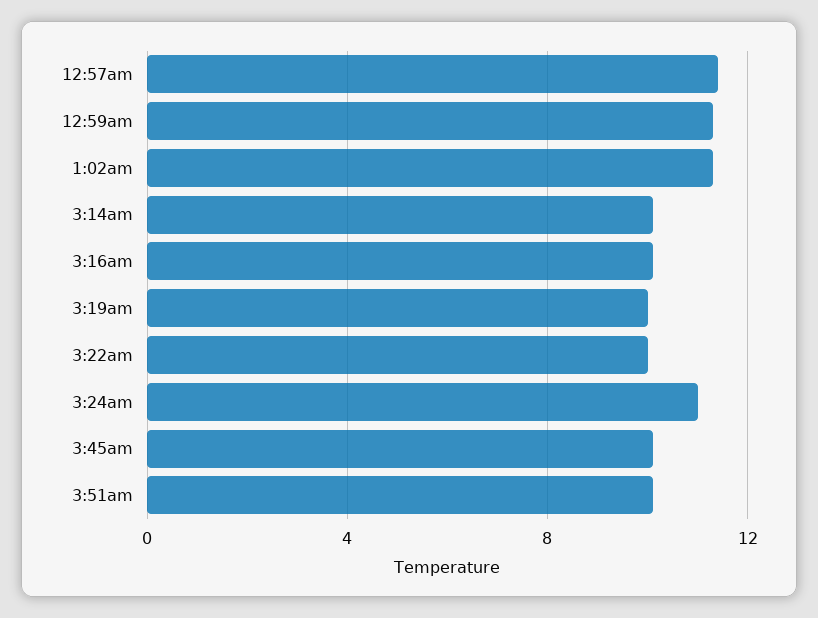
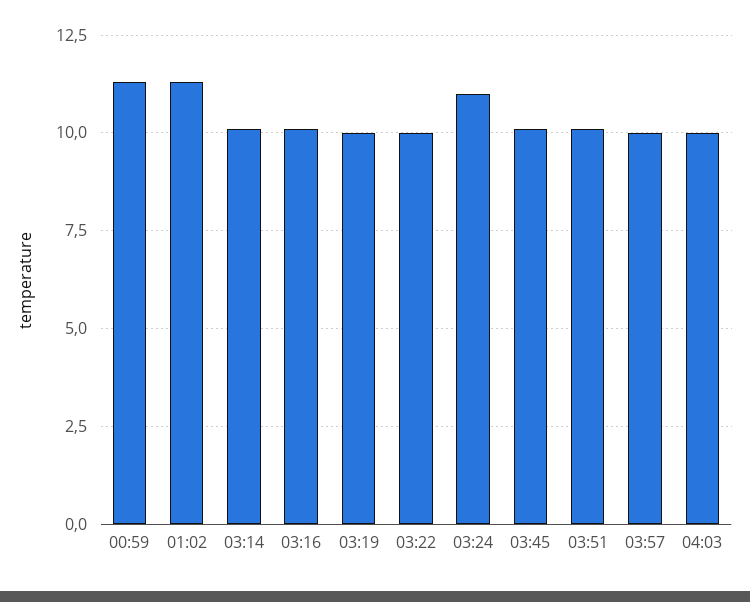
12:57am: 11.5 -> none
03:57: none -> 10
04:03: none -> 10

